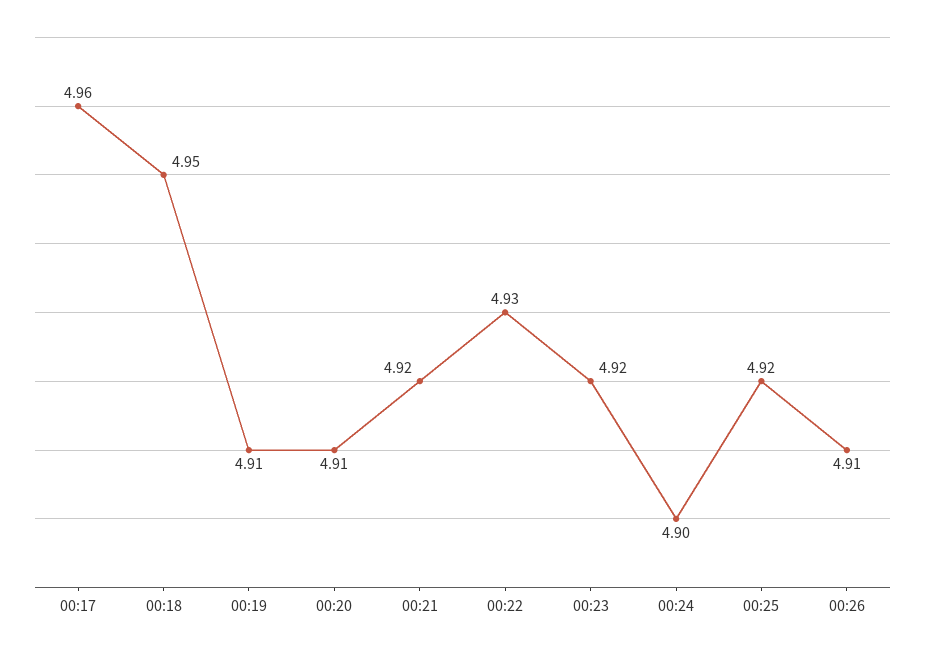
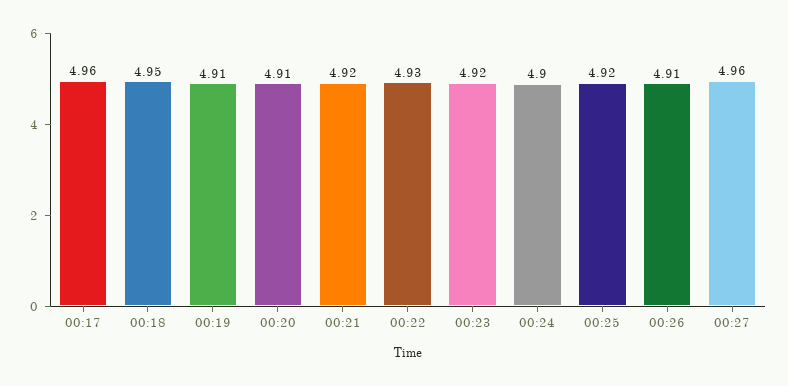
00:27: none -> 4.96

